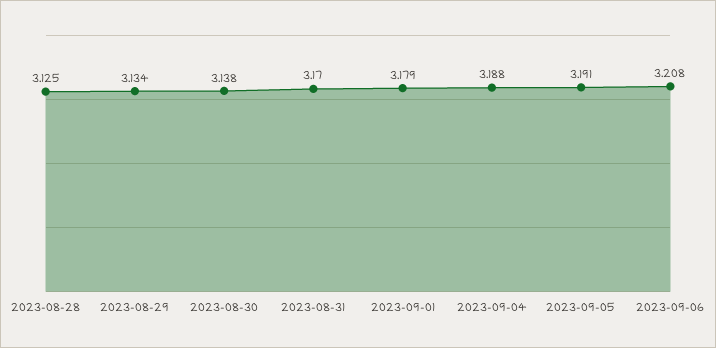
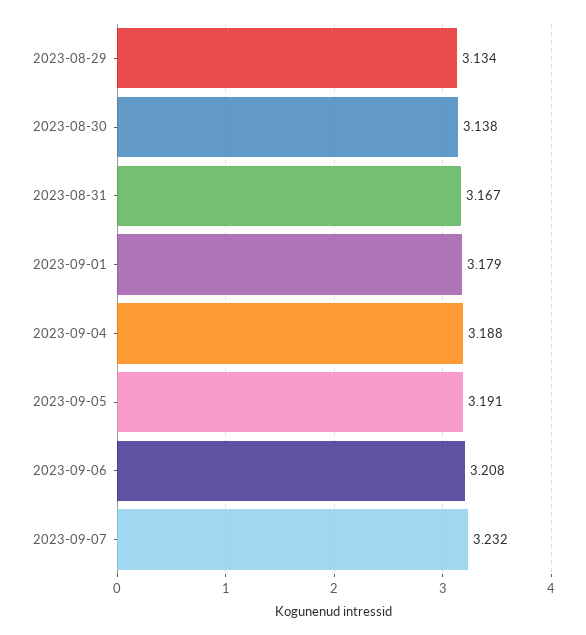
2023-08-28: 3.125 -> none
2023-08-31: 3.17 -> 3.167
2023-09-07: none -> 3.232

